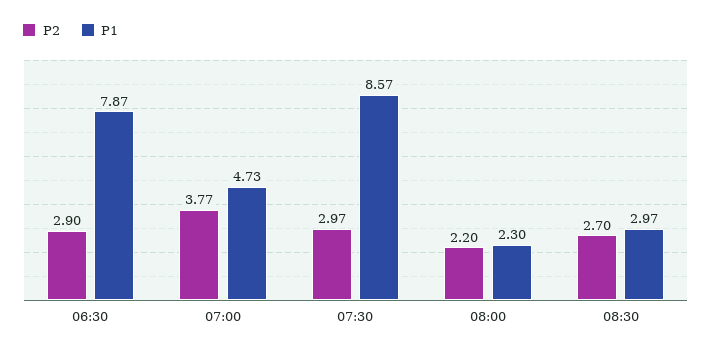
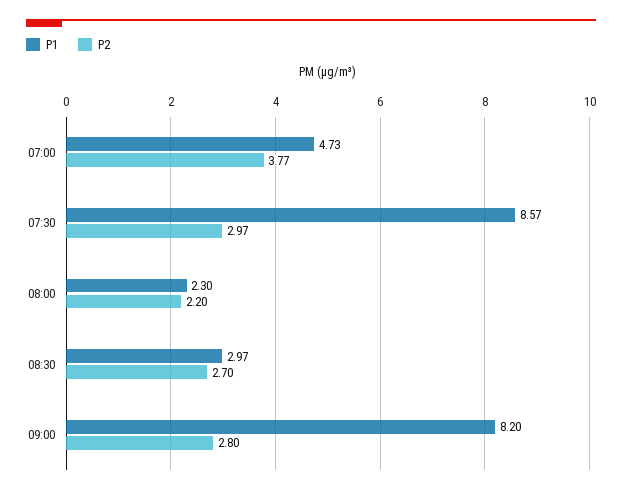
P2, 06:30: 2.9 -> none
P1, 06:30: 7.87 -> none
P1, 09:00: none -> 8.2
P2, 09:00: none -> 2.8

